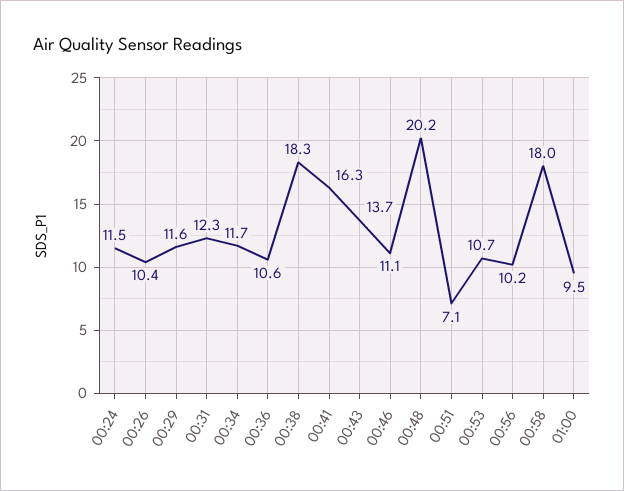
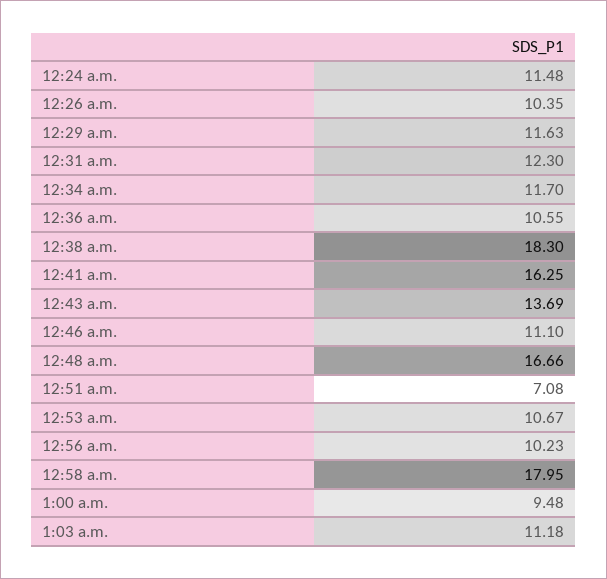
00:48: 20.2 -> 16.66
1:03 a.m.: none -> 11.18

